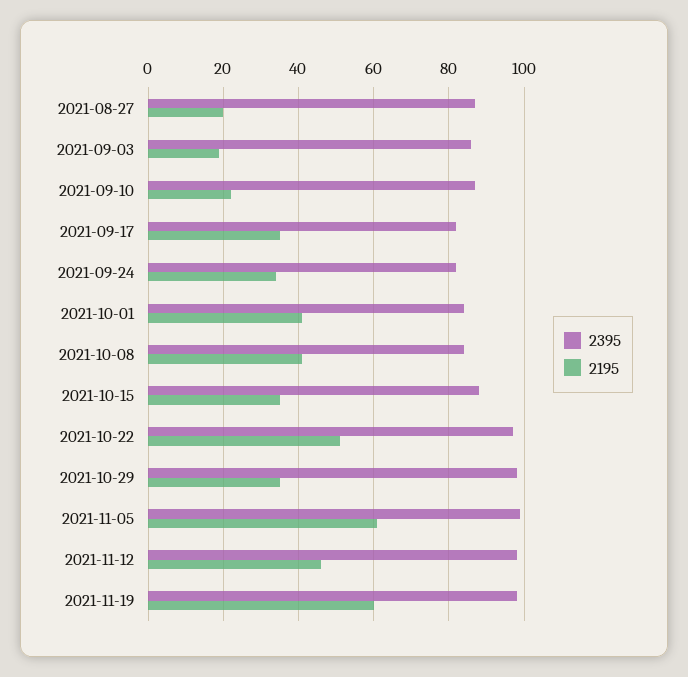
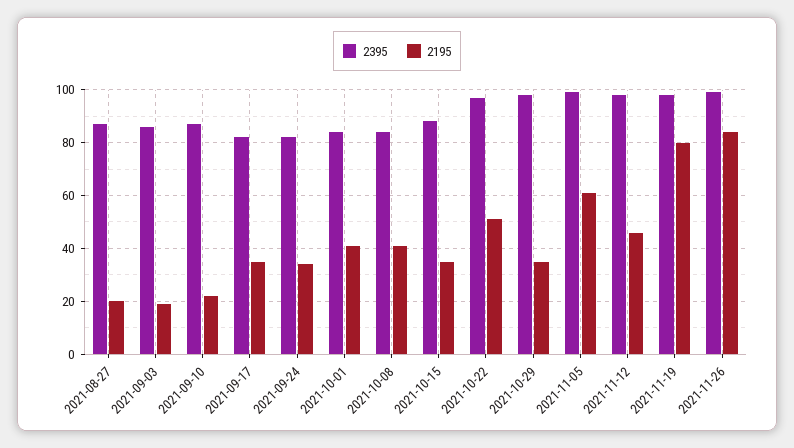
2195, 2021-11-19: 60 -> 80
2395, 2021-11-26: none -> 100
2195, 2021-11-26: none -> 85

